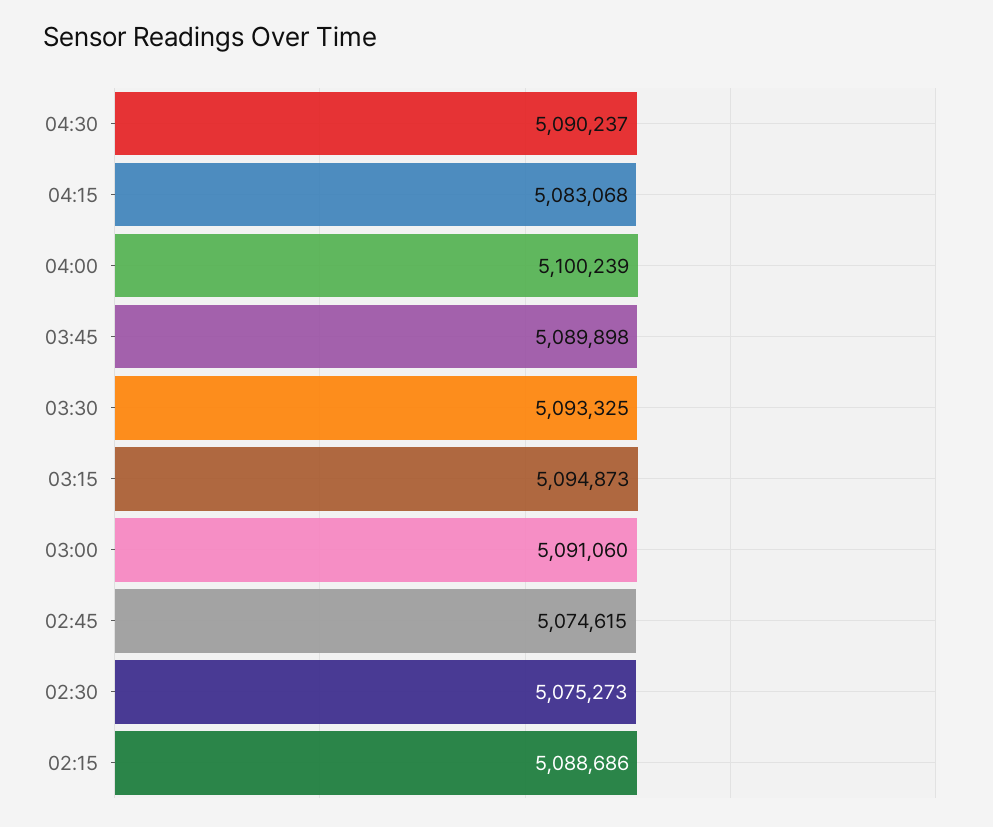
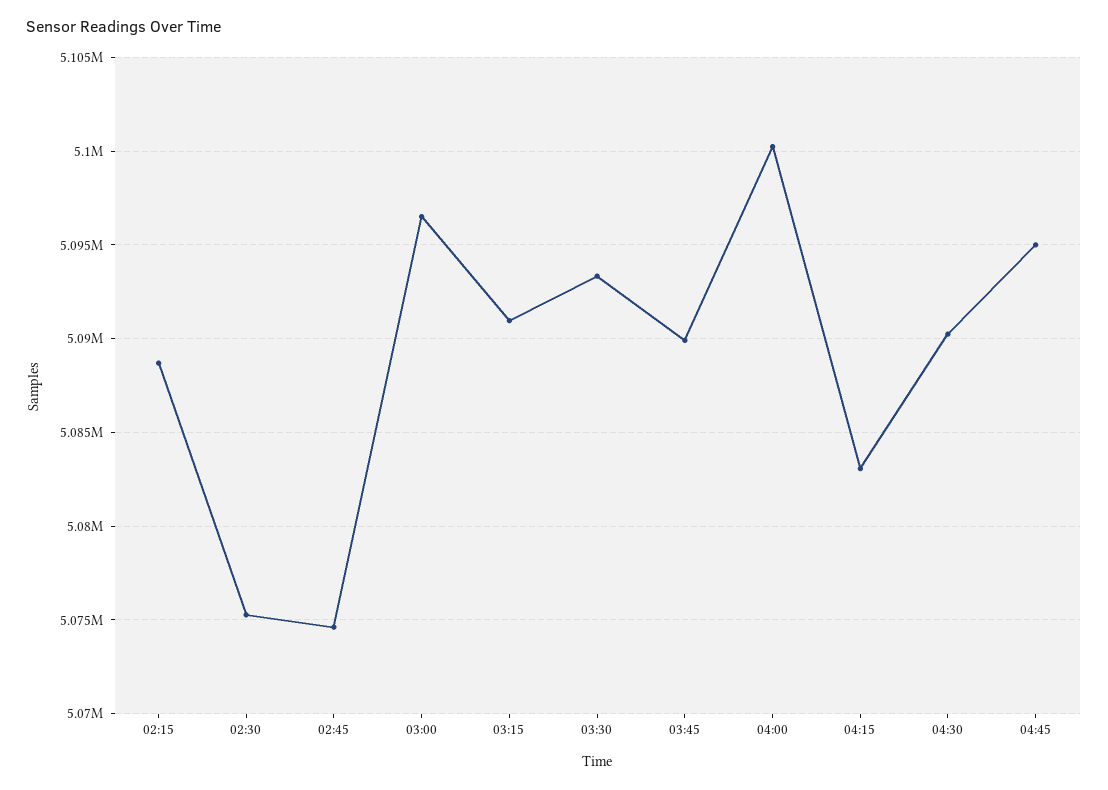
03:15: 5094873 -> 5091000
03:00: 5091060 -> 5096500
04:45: none -> 5095000

